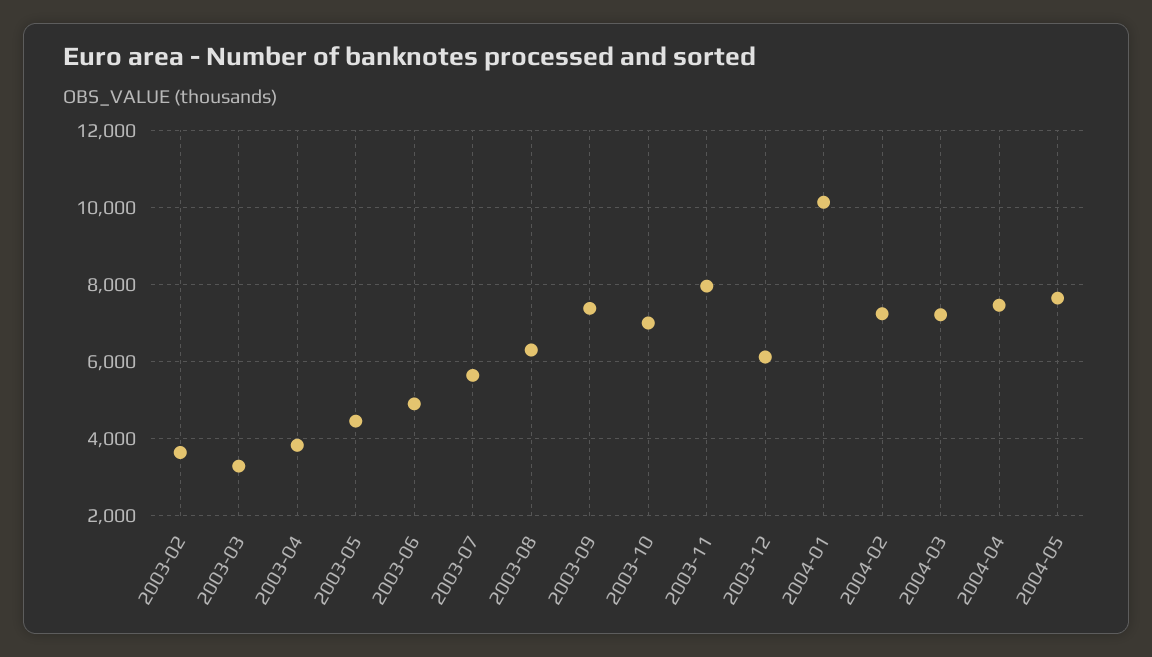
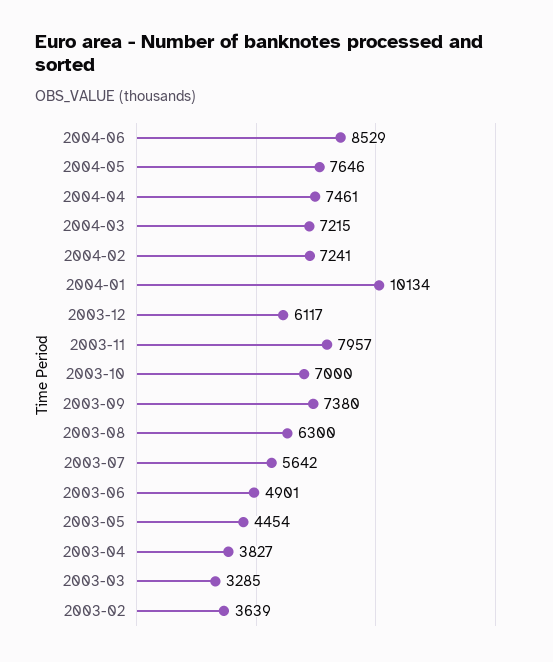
2004-06: none -> 8529

